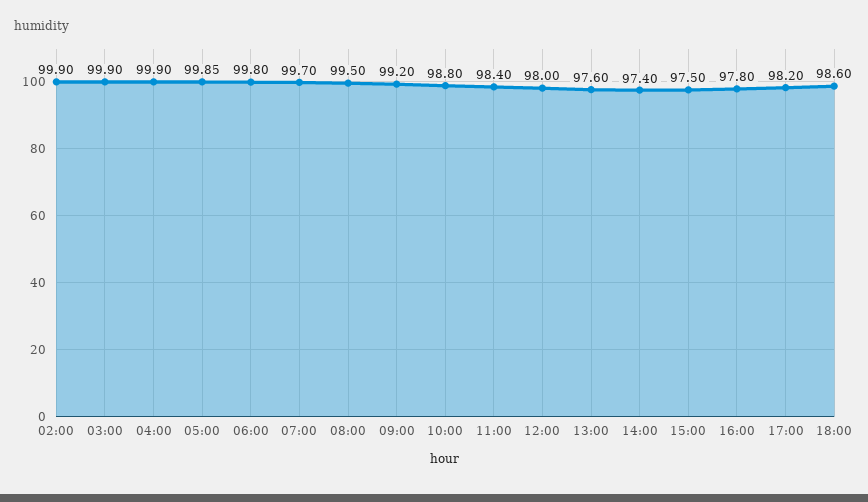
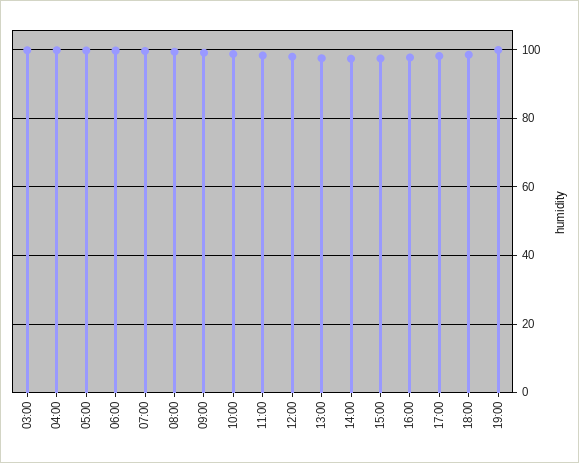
02:00: 99.9 -> none
19:00: none -> 100

